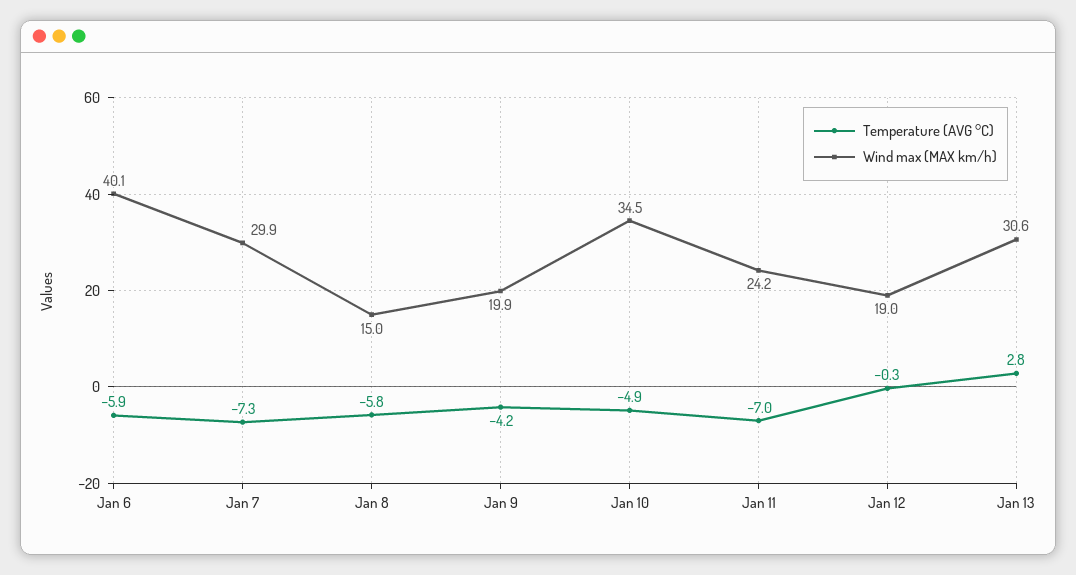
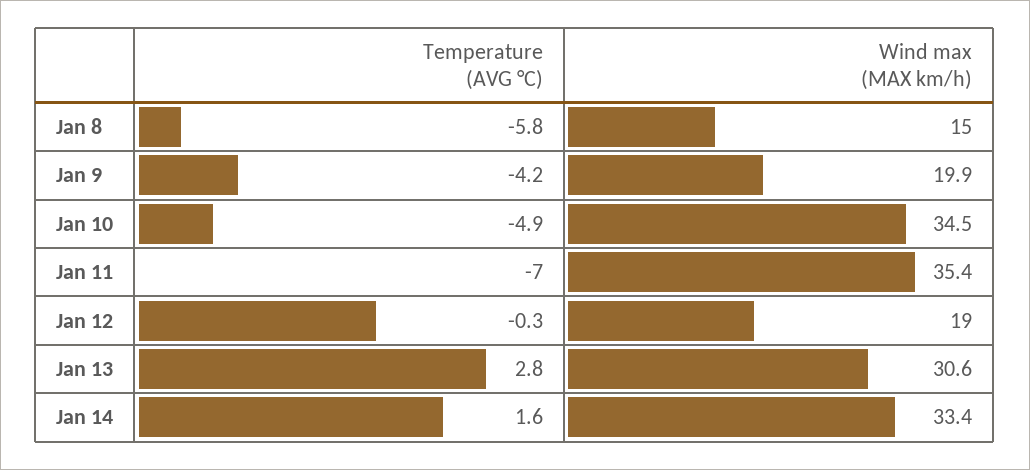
Temperature (AVG °C), Jan 6: -5.9 -> none
Wind max (MAX km/h), Jan 6: 40.1 -> none
Temperature (AVG °C), Jan 7: -7.3 -> none
Wind max (MAX km/h), Jan 7: 29.9 -> none
Wind max (MAX km/h), Jan 11: 24.2 -> 35.4
Temperature (AVG °C), Jan 14: none -> 1.6
Wind max (MAX km/h), Jan 14: none -> 33.4

